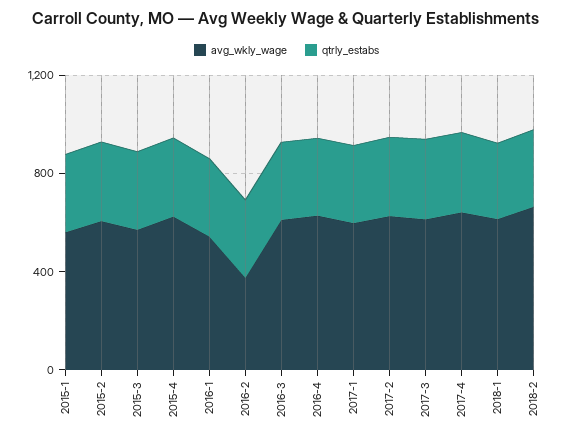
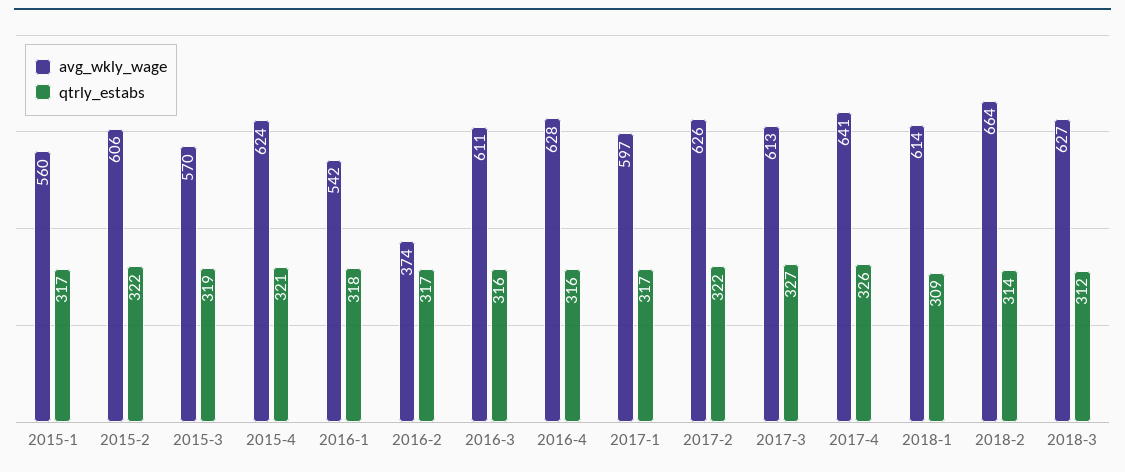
avg_wkly_wage, 2018-3: none -> 627
qtrly_estabs, 2018-3: none -> 312

